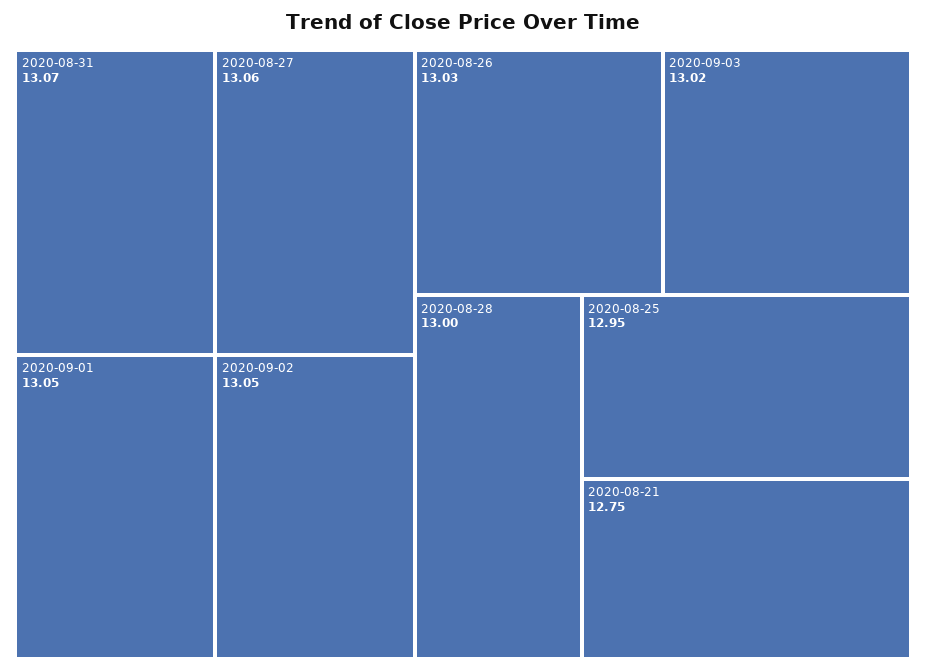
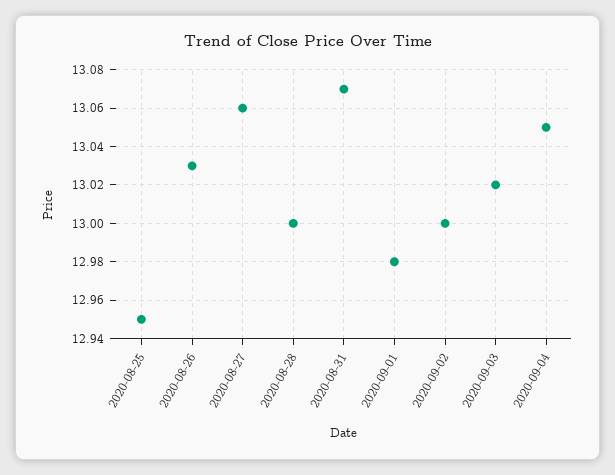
2020-09-01: 13.05 -> 12.98
2020-09-02: 13.05 -> 13
2020-08-21: 12.75 -> none
2020-09-04: none -> 13.05

